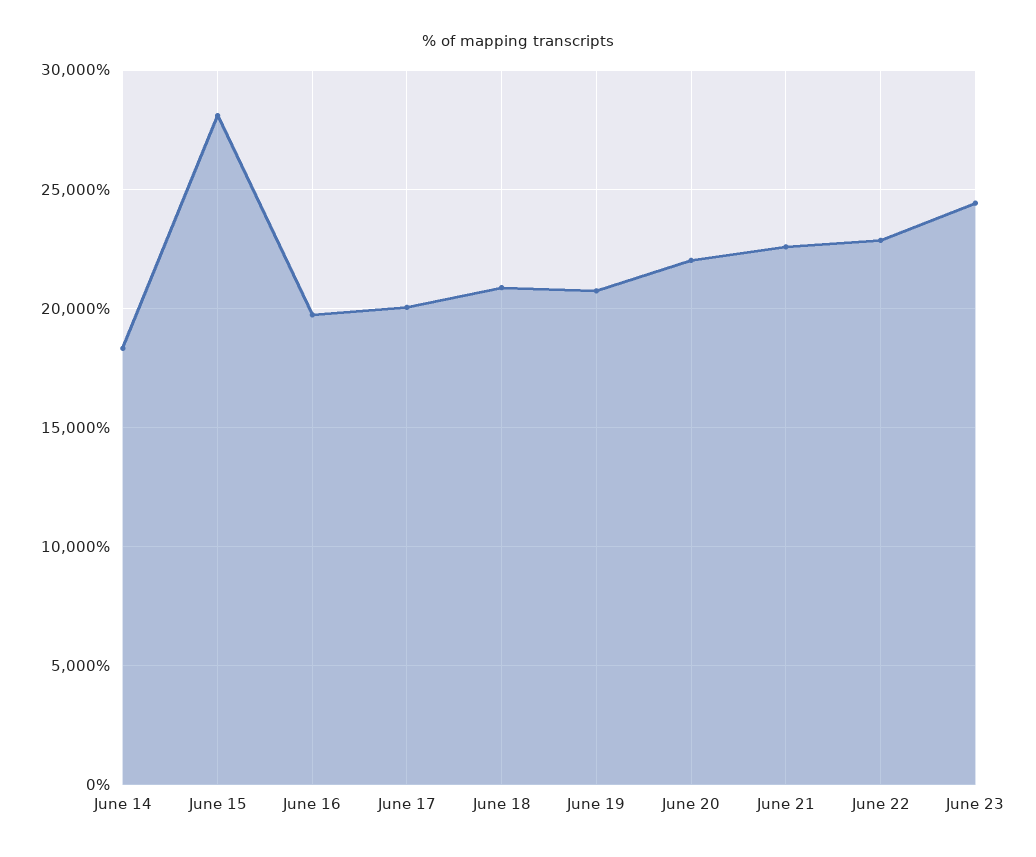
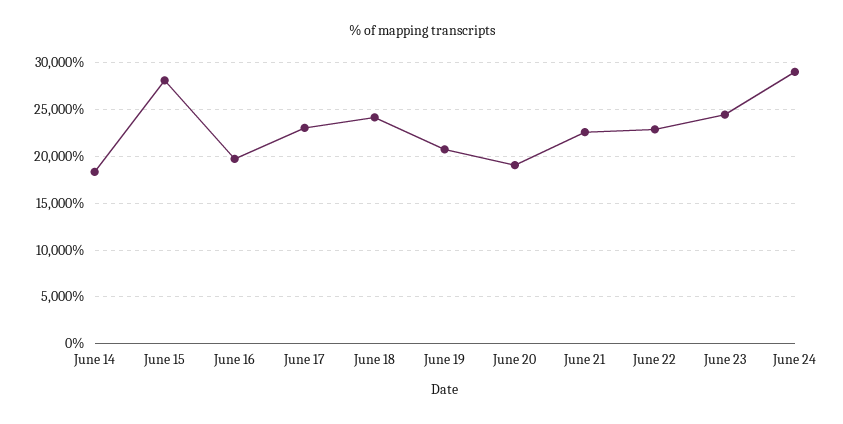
June 17: 20000 -> 23000
June 18: 21000 -> 24000
June 20: 22000 -> 19000
June 24: none -> 29000

